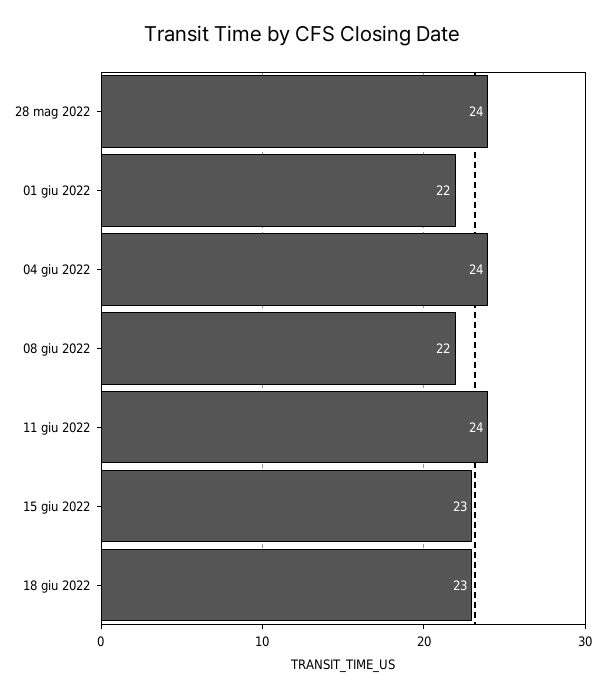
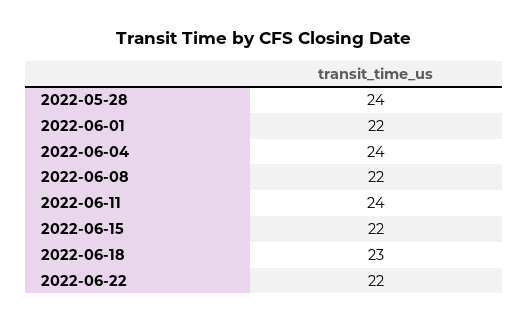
15 giu 2022: 23 -> 22
2022-06-22: none -> 22

